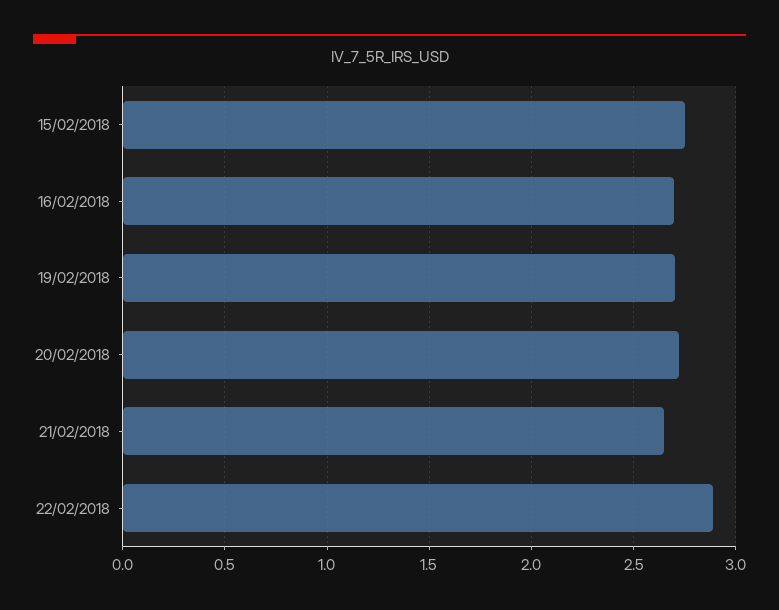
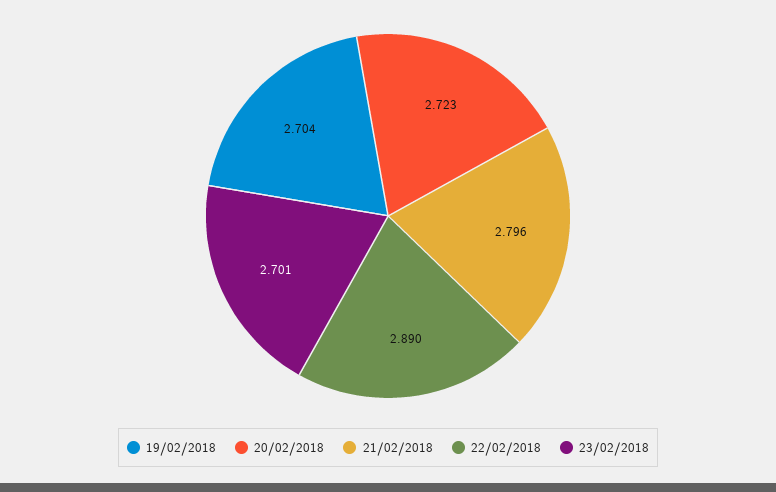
15/02/2018: 2.75 -> none
16/02/2018: 2.7 -> none
21/02/2018: 2.65 -> 2.796
23/02/2018: none -> 2.701

